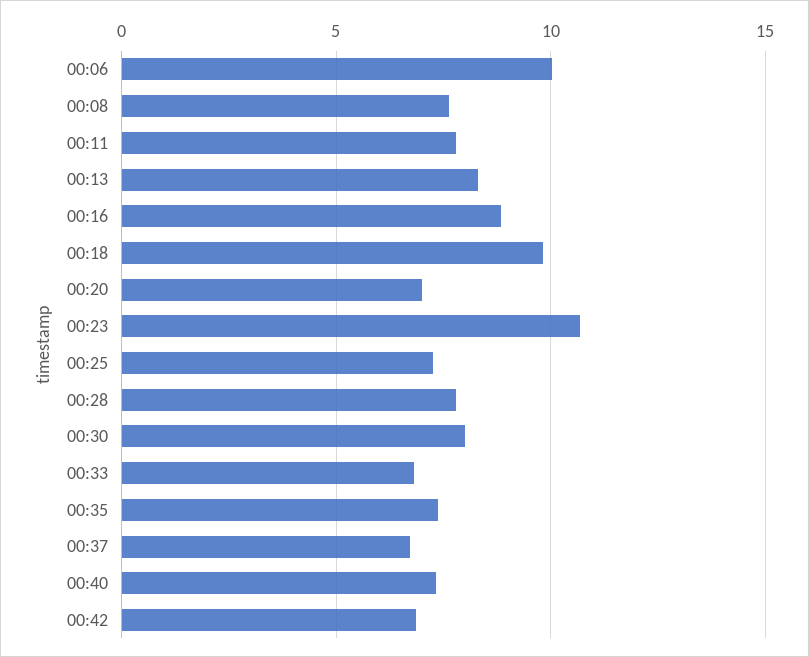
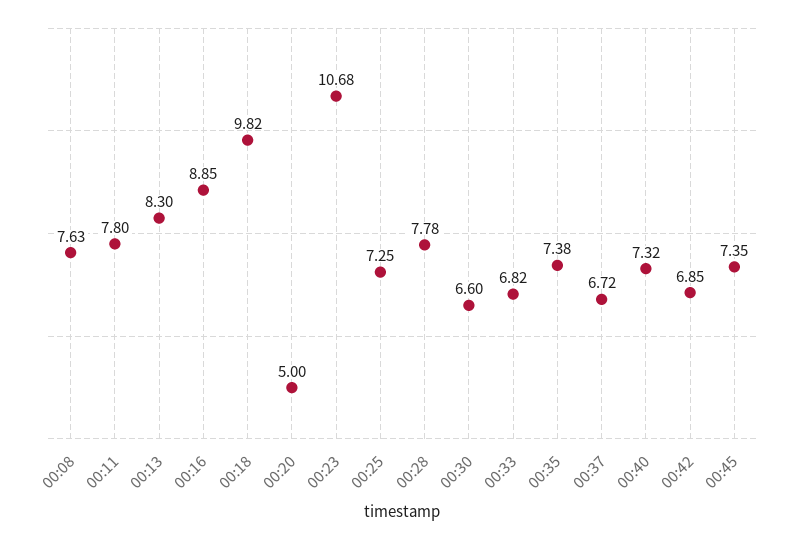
00:06: 10 -> none
00:20: 7 -> 5
00:30: 8 -> 6.6
00:45: none -> 7.35

